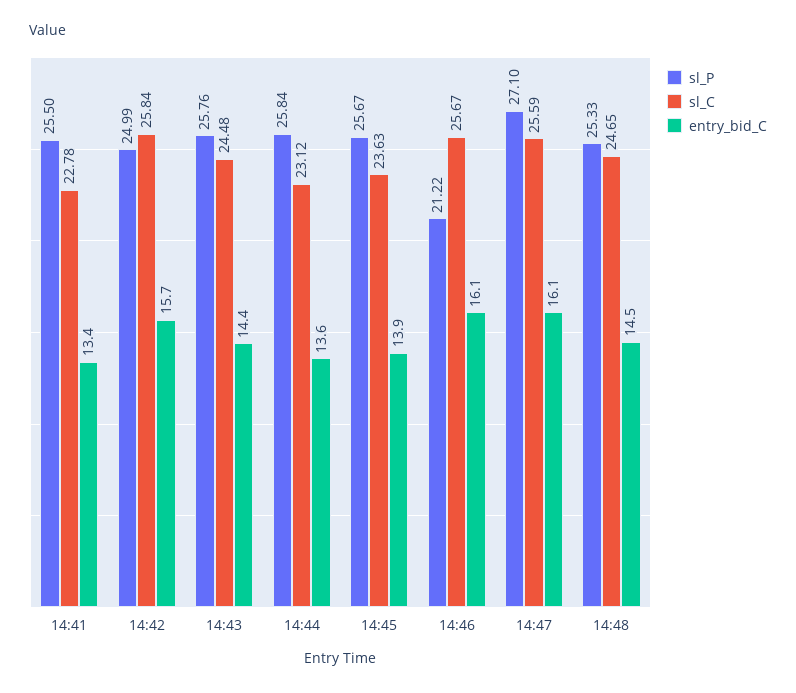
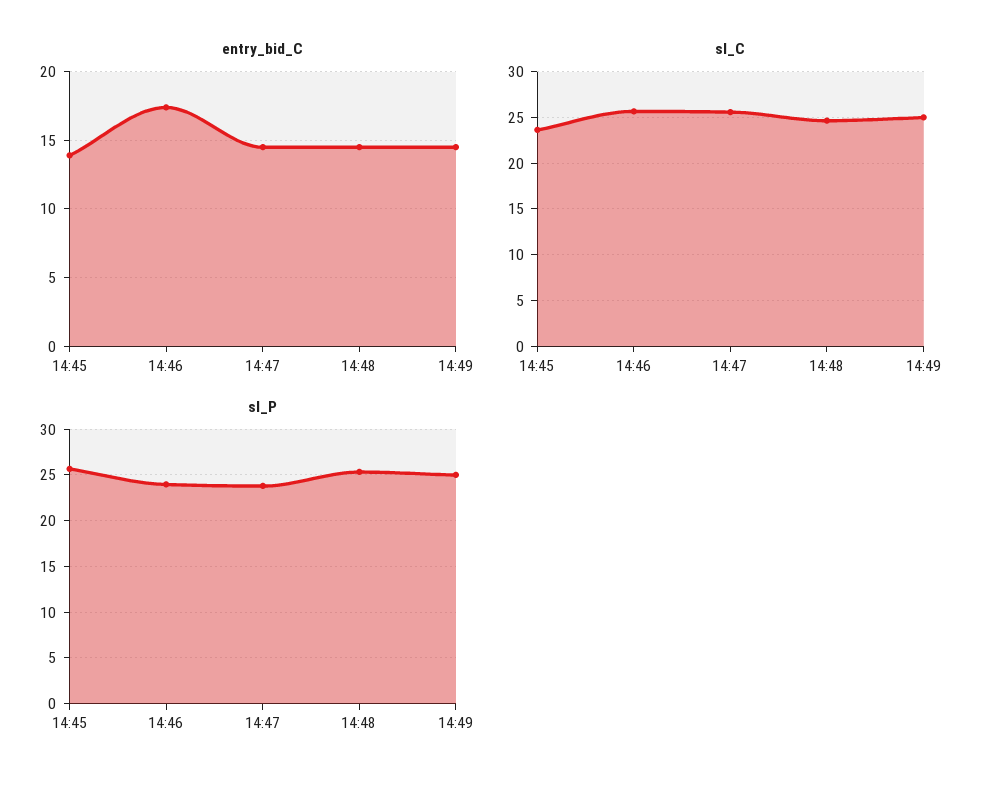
sl_P, 14:41: 25.5 -> none
sl_C, 14:41: 22.78 -> none
entry_bid_C, 14:41: 13.4 -> none
sl_P, 14:42: 24.99 -> none
sl_C, 14:42: 25.84 -> none
entry_bid_C, 14:42: 15.7 -> none
sl_P, 14:43: 25.76 -> none
sl_C, 14:43: 24.48 -> none
entry_bid_C, 14:43: 14.4 -> none
sl_P, 14:44: 25.84 -> none
sl_C, 14:44: 23.12 -> none
entry_bid_C, 14:44: 13.6 -> none
sl_P, 14:46: 21.22 -> 24
entry_bid_C, 14:46: 16.1 -> 17.5
sl_P, 14:47: 27.1 -> 24
entry_bid_C, 14:47: 16.1 -> 14.5
entry_bid_C, 14:49: none -> 14.5
sl_C, 14:49: none -> 25
sl_P, 14:49: none -> 25

